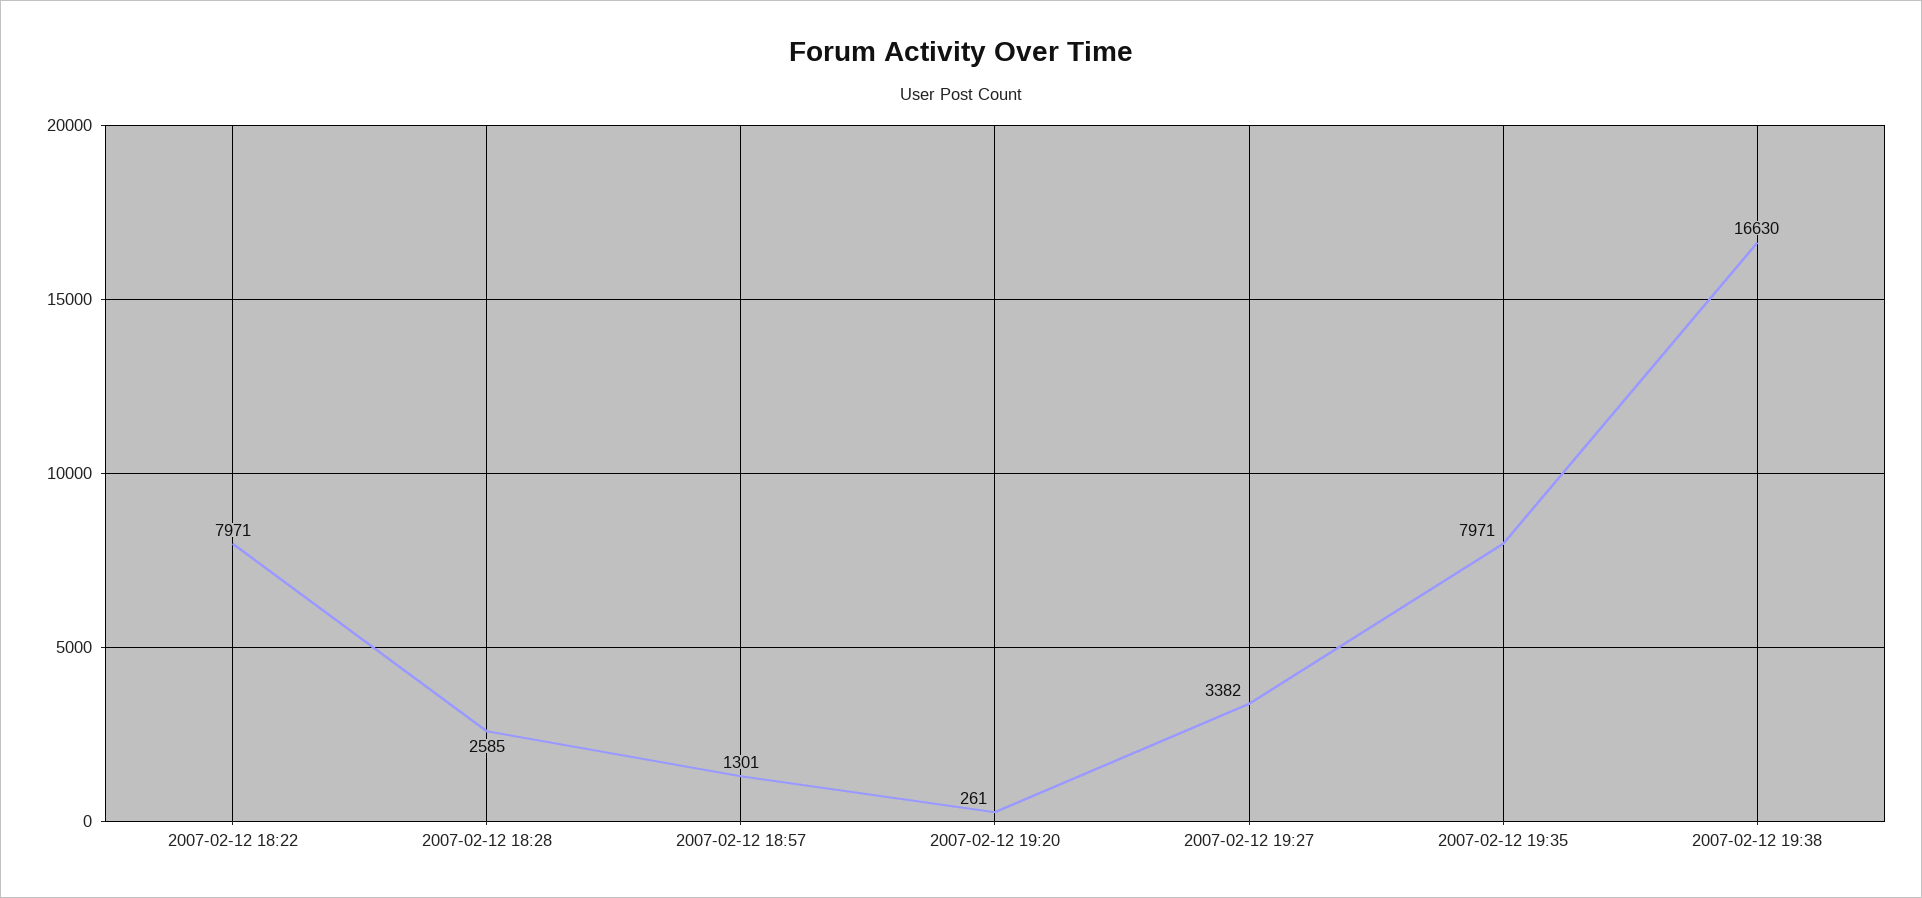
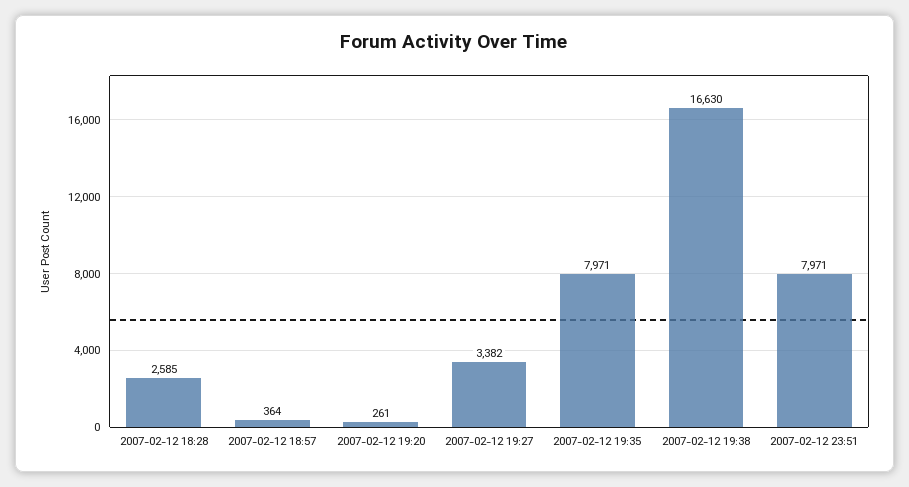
2007-02-12 18:22: 7971 -> none
2007-02-12 18:57: 1301 -> 364
2007-02-12 23:51: none -> 7971

